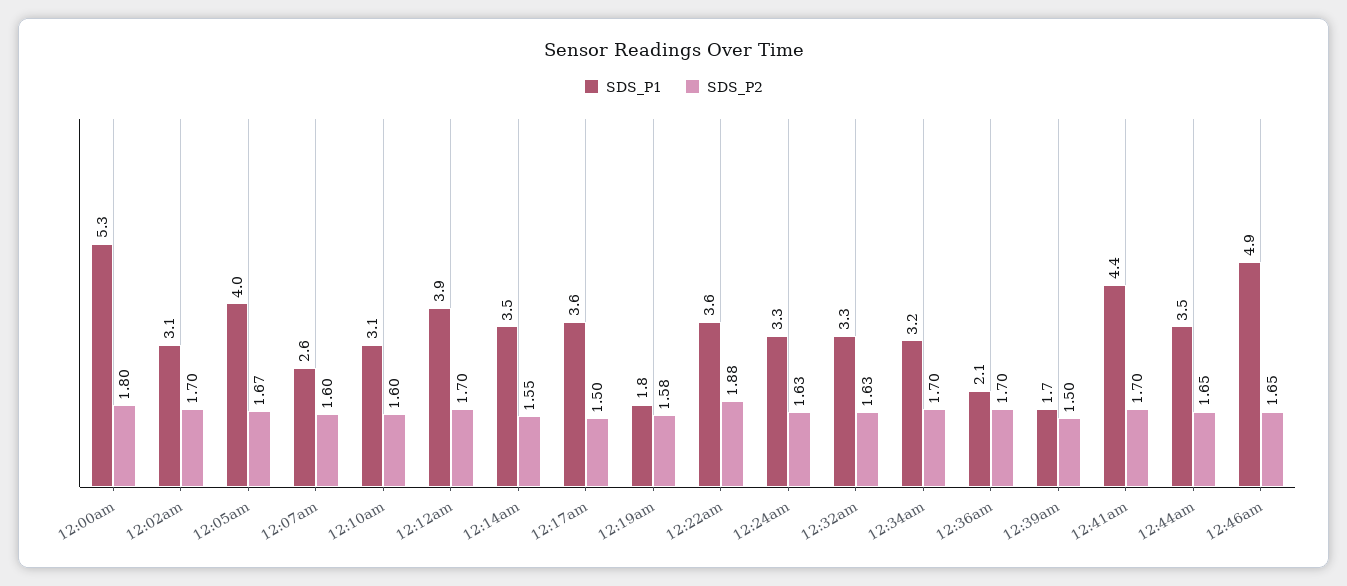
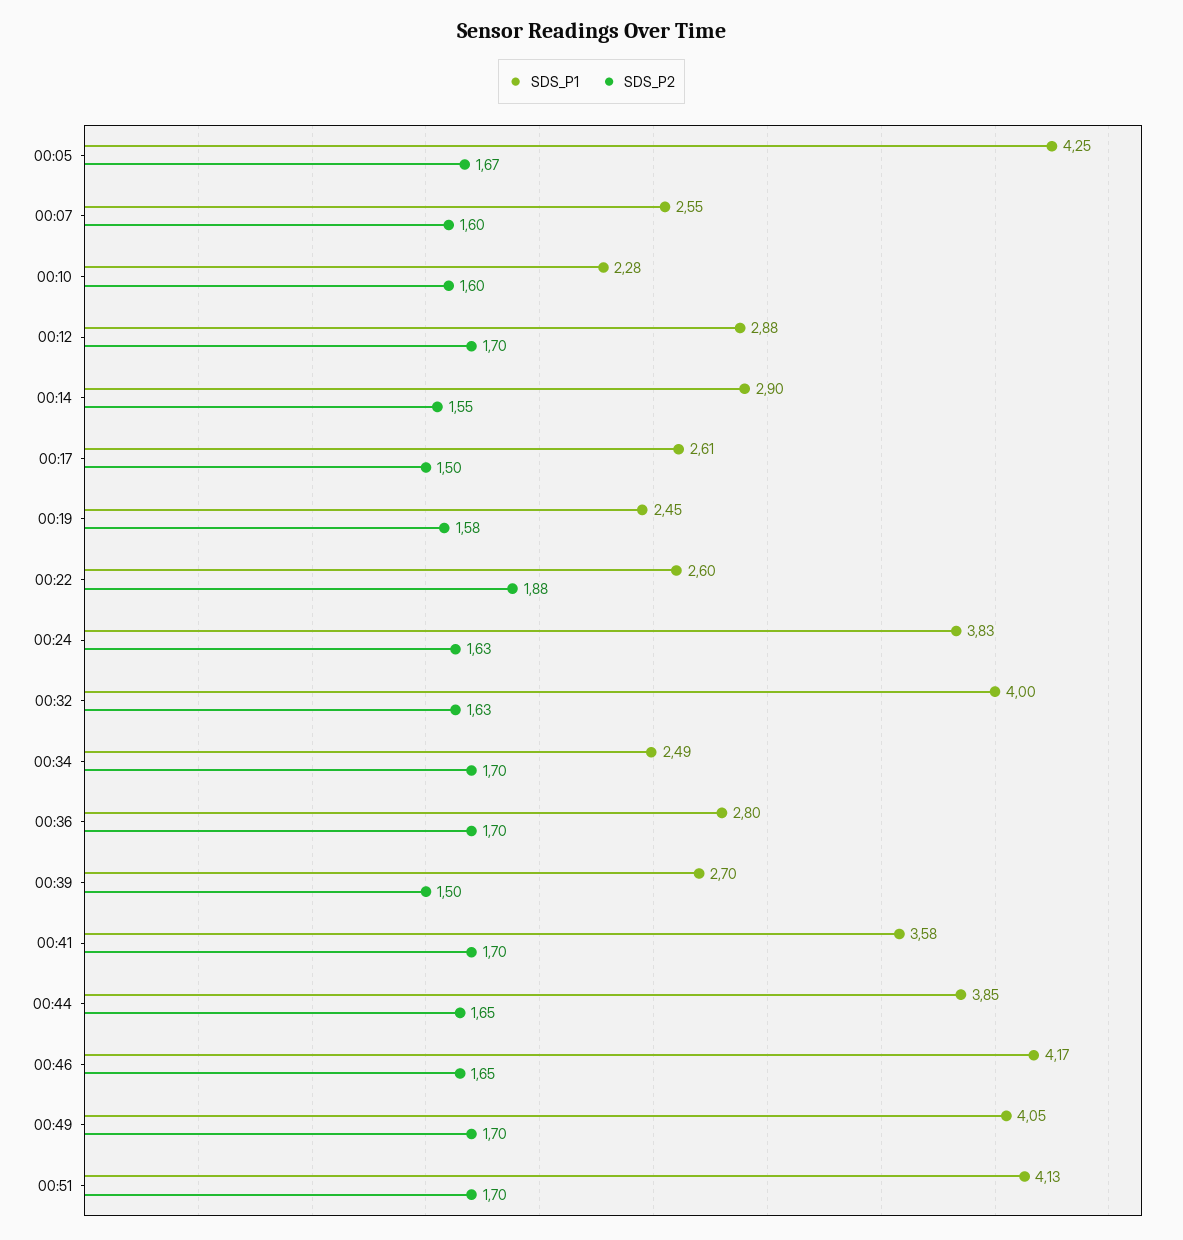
SDS_P1, 12:00am: 5.3 -> none
SDS_P2, 12:00am: 1.8 -> none
SDS_P1, 12:02am: 3.1 -> none
SDS_P2, 12:02am: 1.7 -> none
SDS_P1, 12:05am: 4 -> 4.25
SDS_P1, 12:10am: 3.1 -> 2.28
SDS_P1, 12:12am: 3.9 -> 2.88
SDS_P1, 12:14am: 3.5 -> 2.9
SDS_P1, 12:17am: 3.6 -> 2.61
SDS_P1, 12:19am: 1.8 -> 2.45
SDS_P1, 12:22am: 3.6 -> 2.6
SDS_P1, 12:24am: 3.3 -> 3.83
SDS_P1, 12:32am: 3.3 -> 4
SDS_P1, 12:34am: 3.2 -> 2.49
SDS_P1, 12:36am: 2.1 -> 2.8
SDS_P1, 12:39am: 1.7 -> 2.7
SDS_P1, 12:41am: 4.4 -> 3.58
SDS_P1, 12:44am: 3.5 -> 3.85
SDS_P1, 12:46am: 4.9 -> 4.17
SDS_P1, 00:49: none -> 4.05
SDS_P2, 00:49: none -> 1.7
SDS_P1, 00:51: none -> 4.13
SDS_P2, 00:51: none -> 1.7

